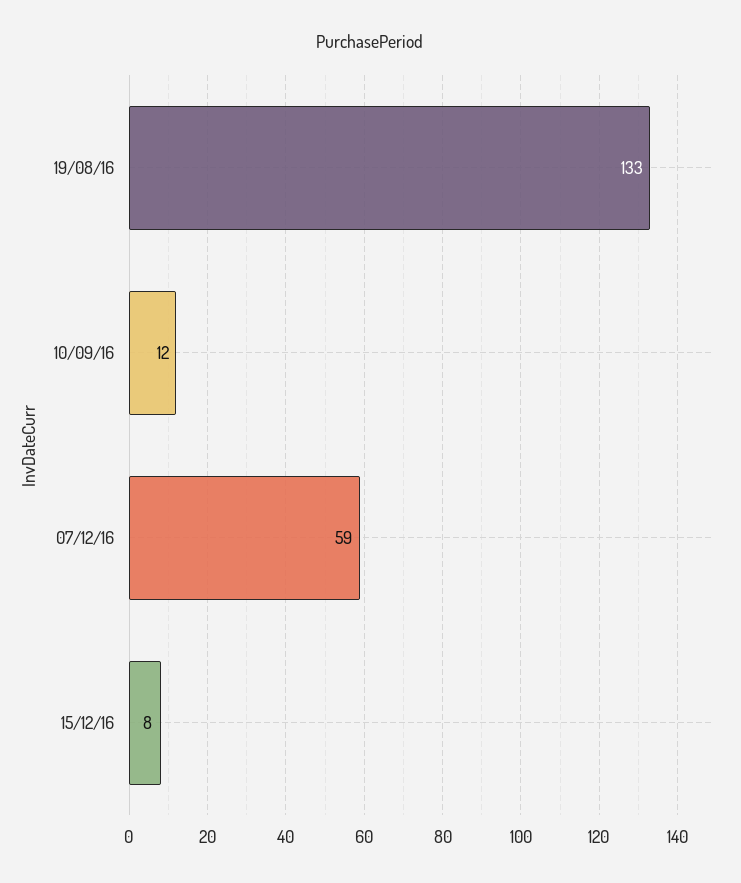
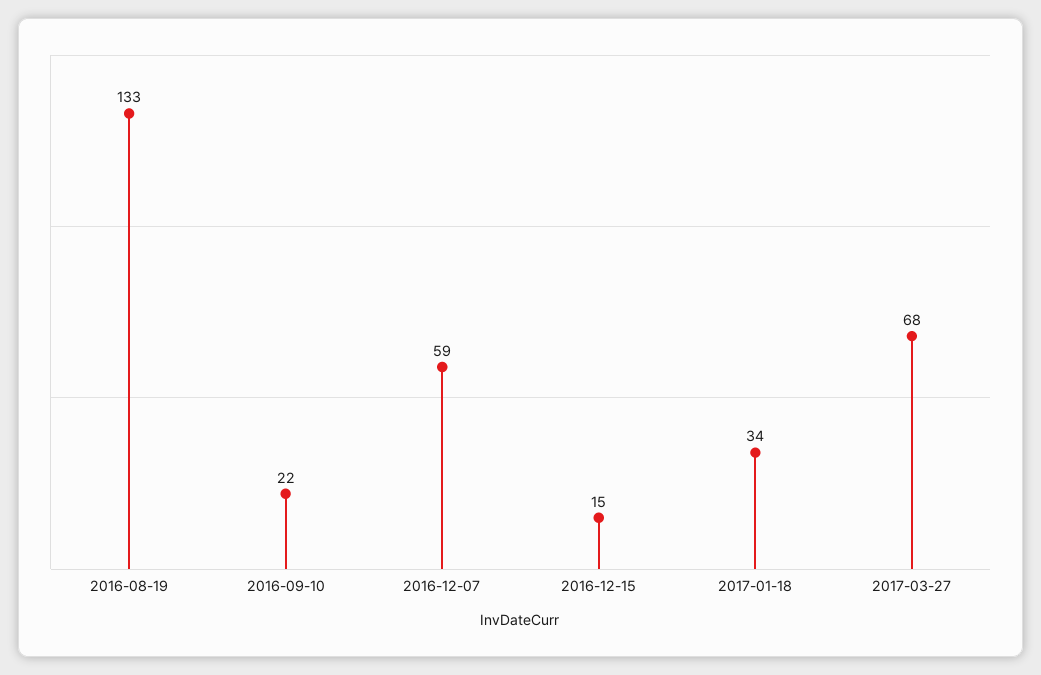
10/09/16: 12 -> 22
15/12/16: 8 -> 15
2017-01-18: none -> 34
2017-03-27: none -> 68

